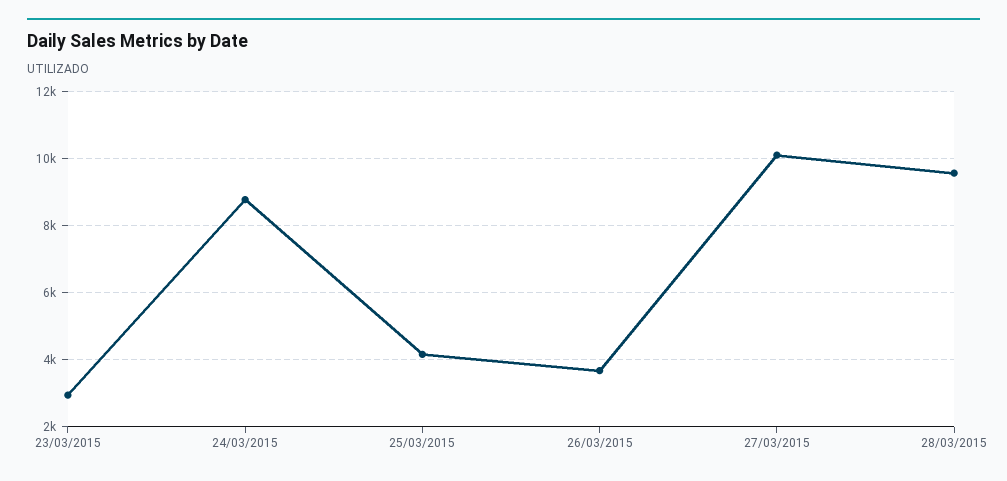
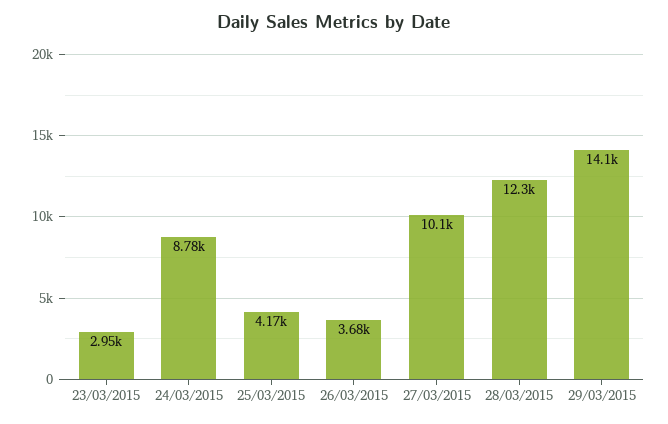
28/03/2015: 9600 -> 12300
29/03/2015: none -> 14100

